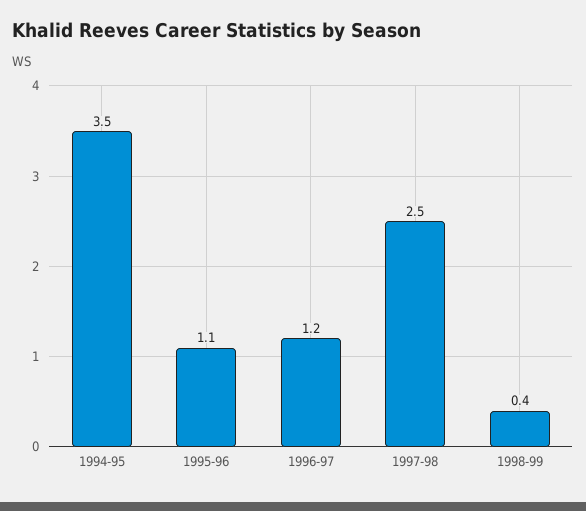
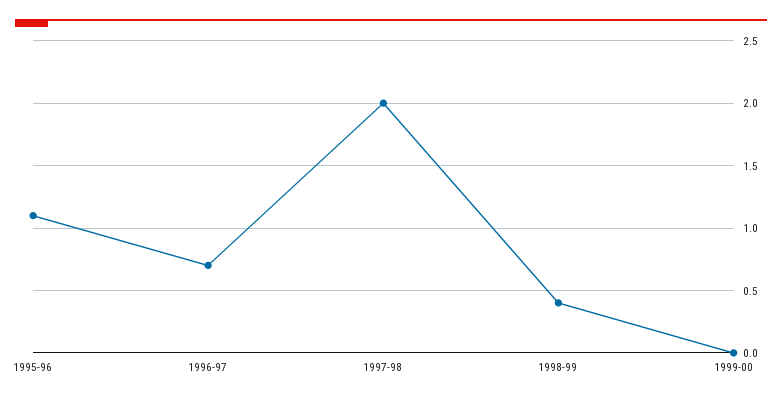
1994-95: 3.5 -> none
1996-97: 1.2 -> 0.7
1997-98: 2.5 -> 2
1999-00: none -> 0

